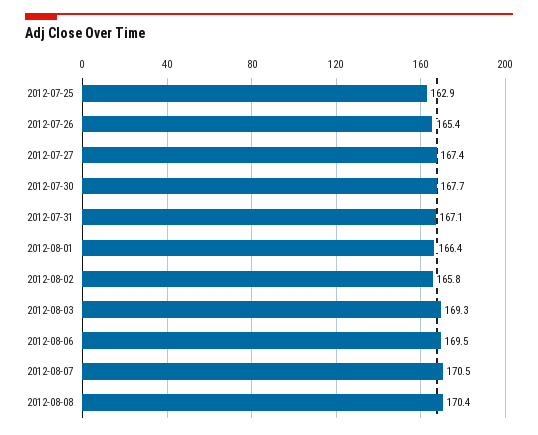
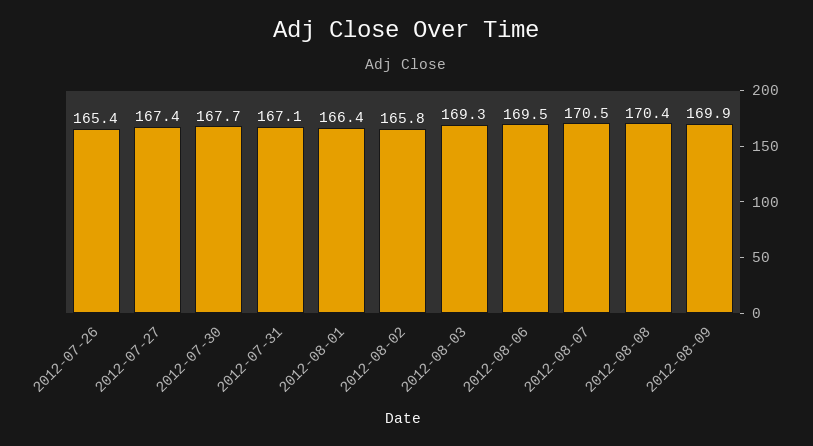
2012-07-25: 162.9 -> none
2012-08-09: none -> 169.9

